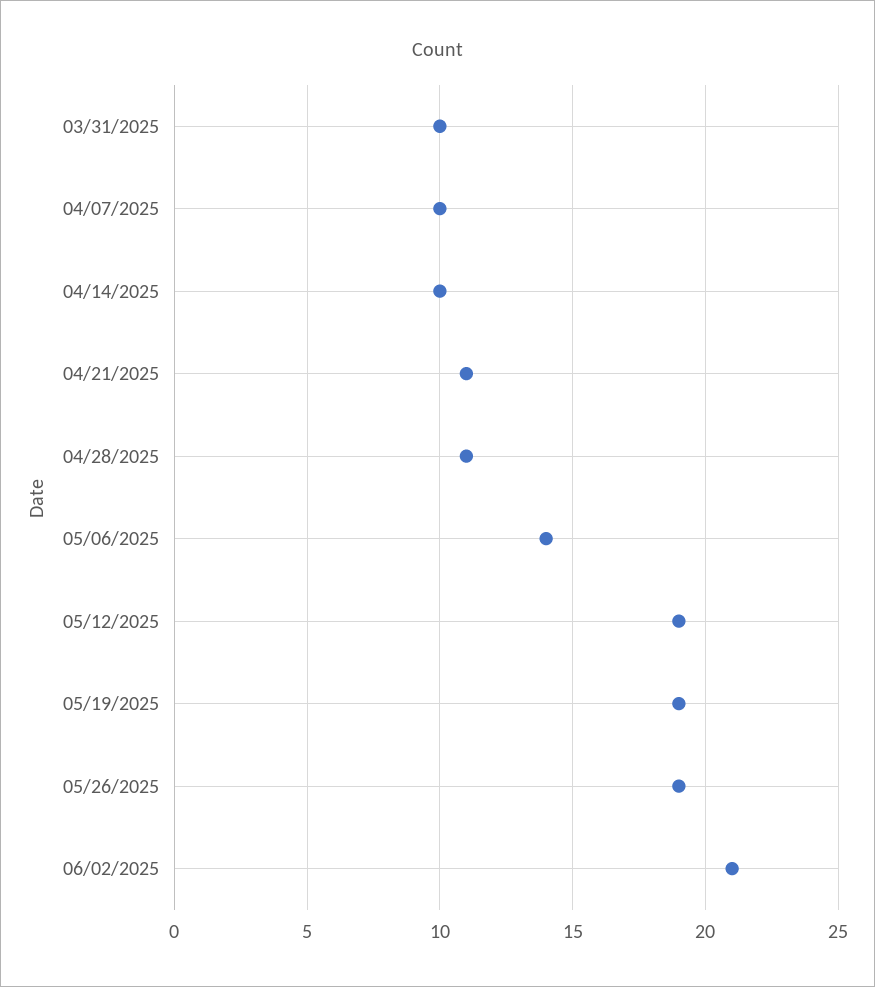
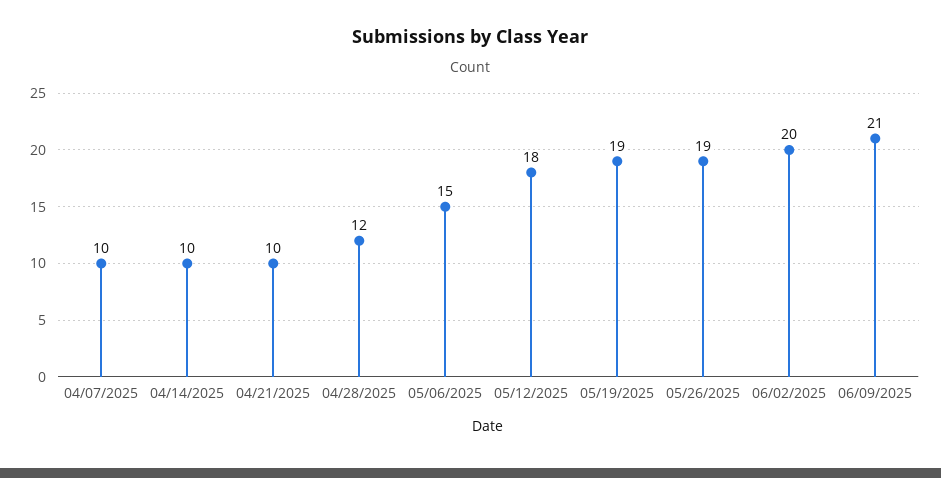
03/31/2025: 10 -> none
04/21/2025: 11 -> 10
04/28/2025: 11 -> 12
05/06/2025: 14 -> 15
05/12/2025: 19 -> 18
06/02/2025: 21 -> 20
06/09/2025: none -> 21

